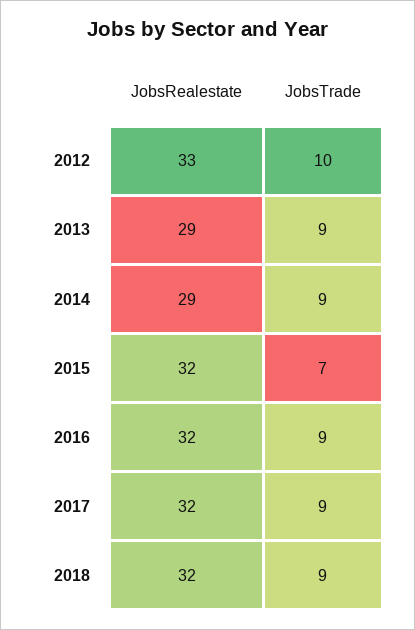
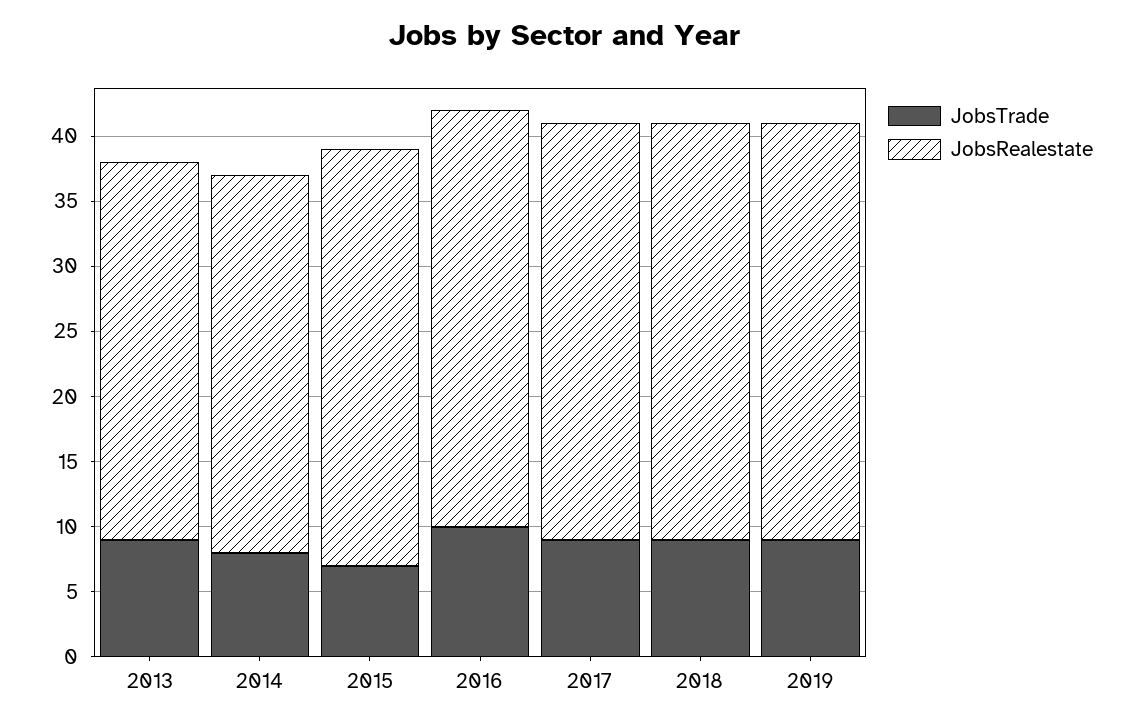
JobsRealestate, 2012: 33 -> none
JobsTrade, 2012: 10 -> none
JobsTrade, 2014: 9 -> 8
JobsTrade, 2016: 9 -> 10
JobsTrade, 2019: none -> 9
JobsRealestate, 2019: none -> 32

